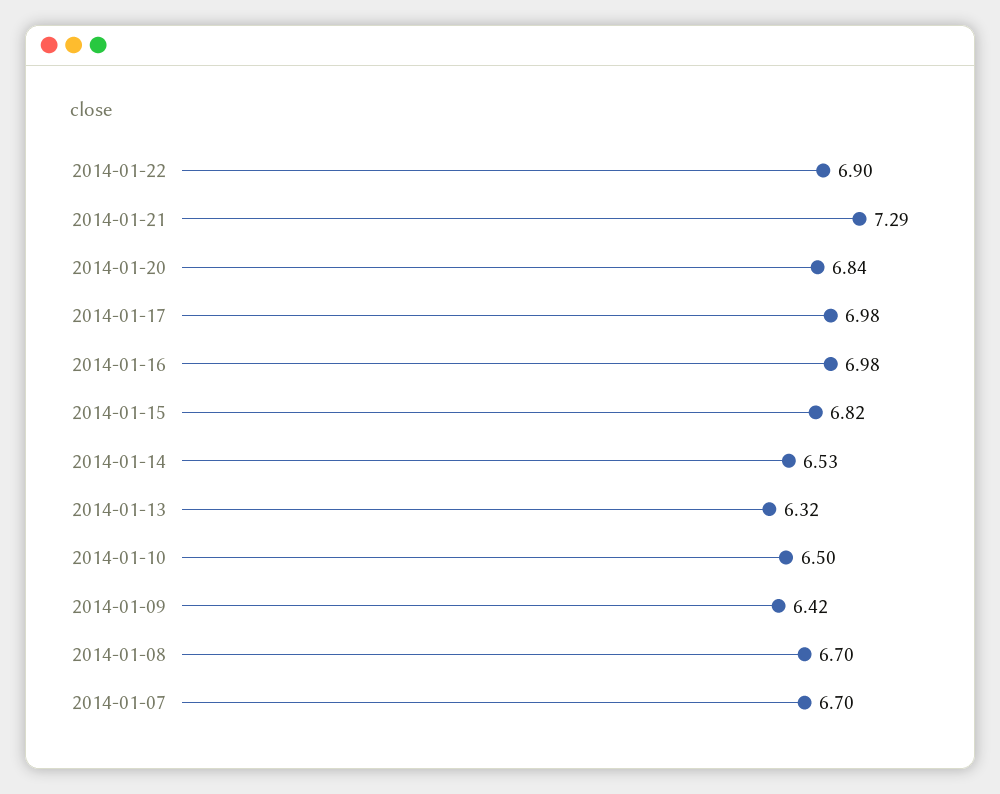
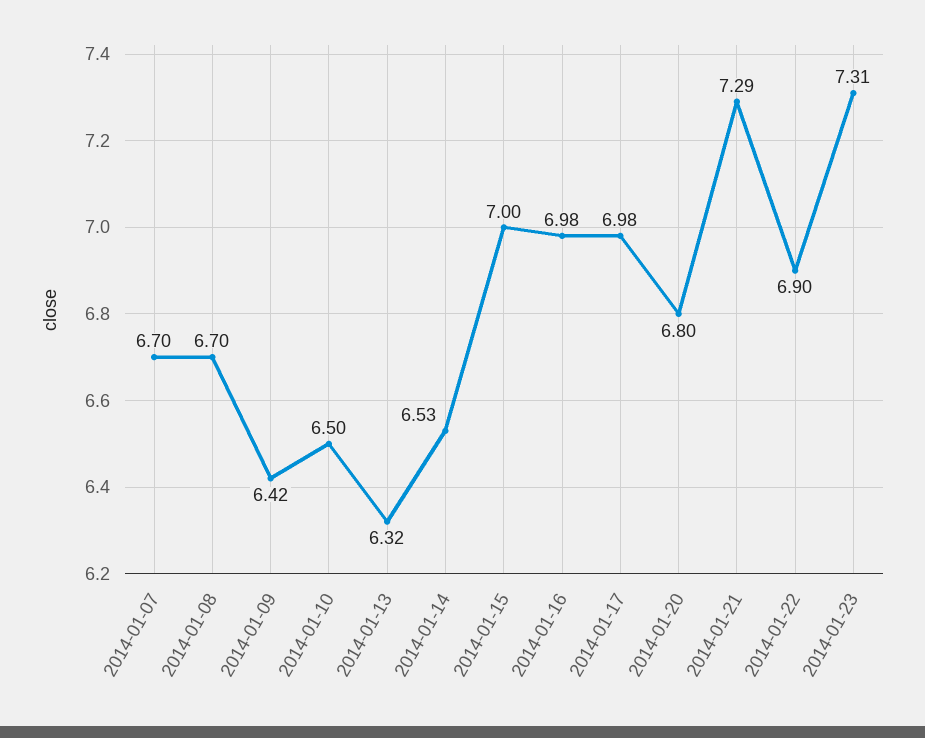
2014-01-20: 6.84 -> 6.8
2014-01-15: 6.82 -> 7
2014-01-23: none -> 7.31

